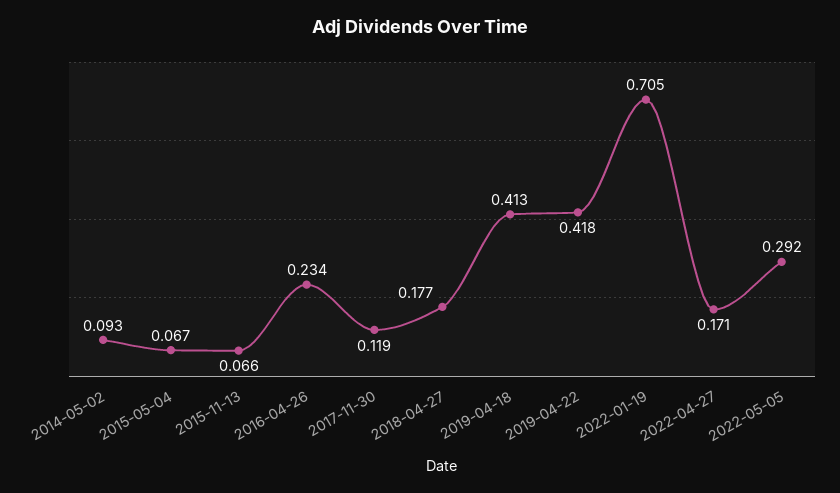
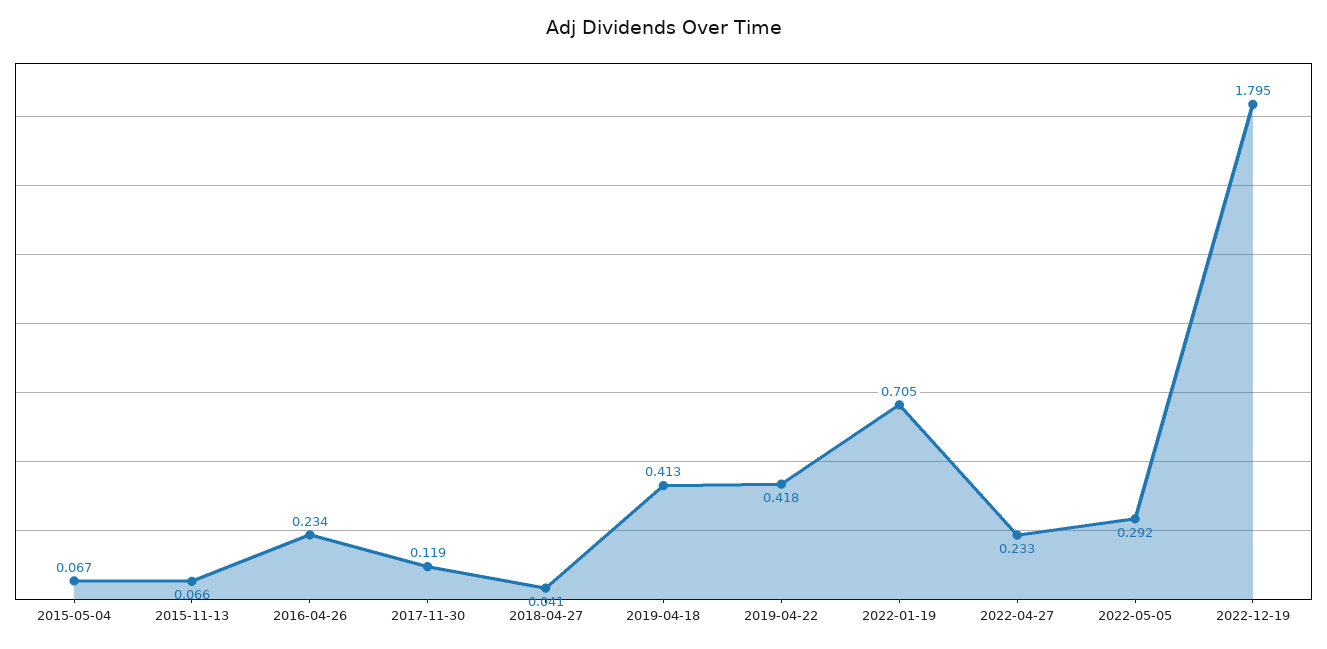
2014-05-02: 0.093 -> none
2018-04-27: 0.177 -> 0.041
2022-04-27: 0.171 -> 0.233
2022-12-19: none -> 1.795

